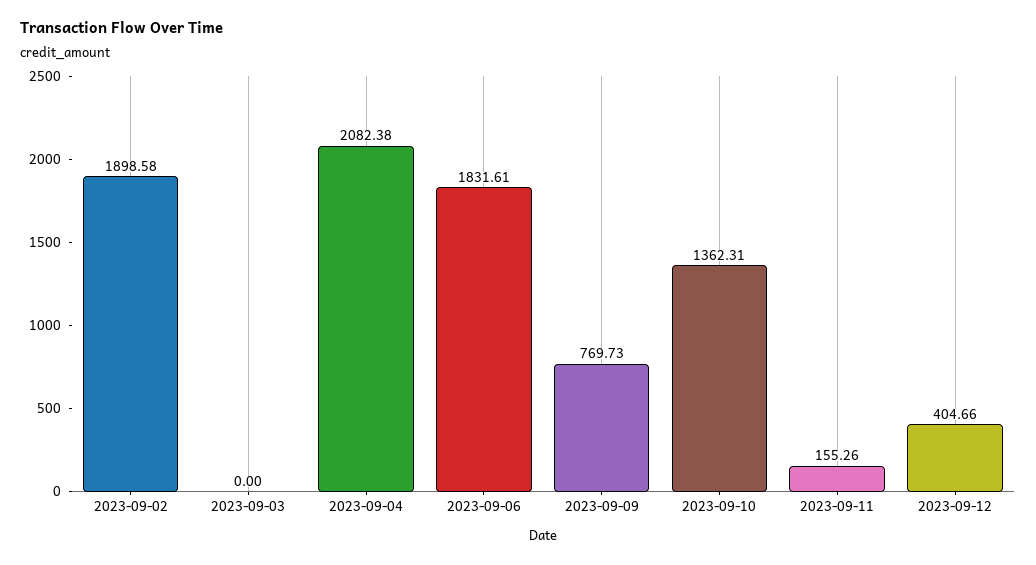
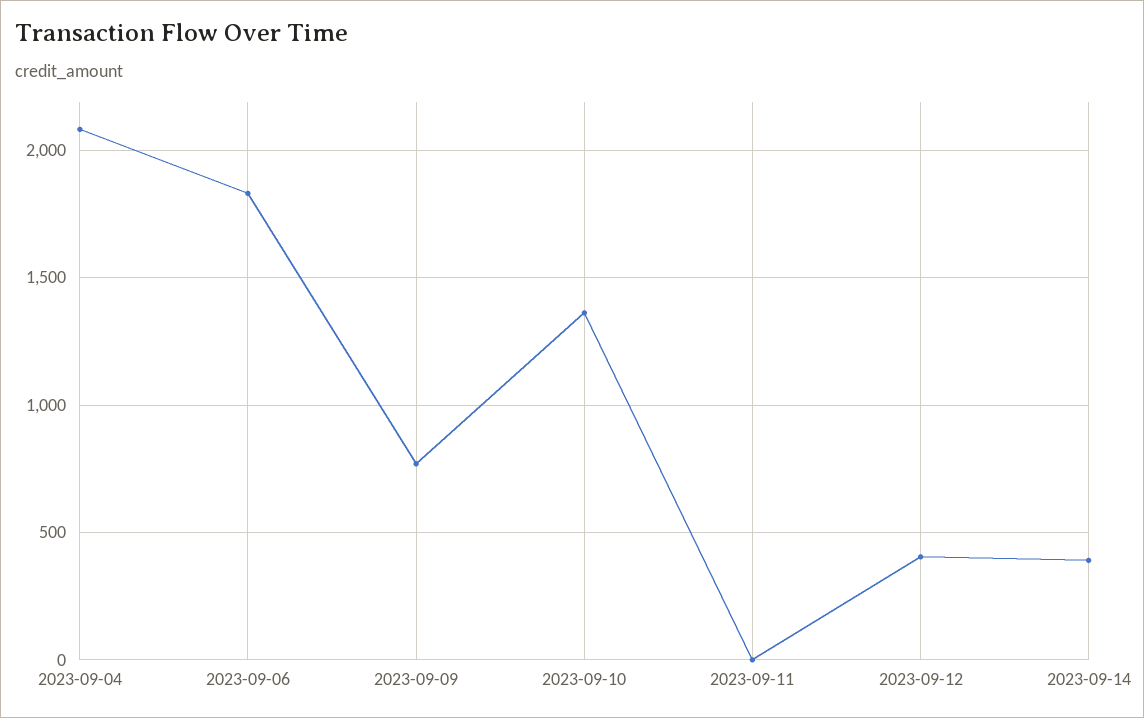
2023-09-02: 1898.58 -> none
2023-09-03: 0 -> none
2023-09-11: 155.26 -> 0
2023-09-14: none -> 400

